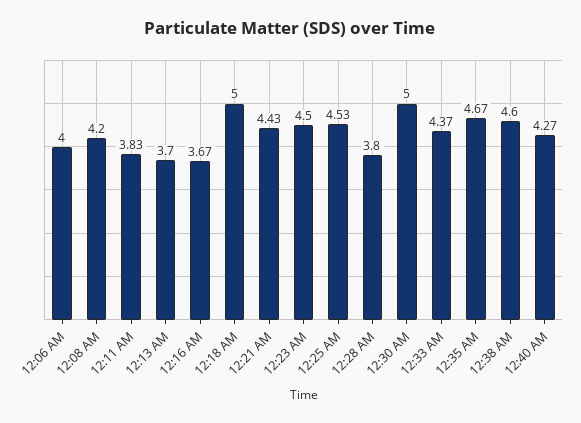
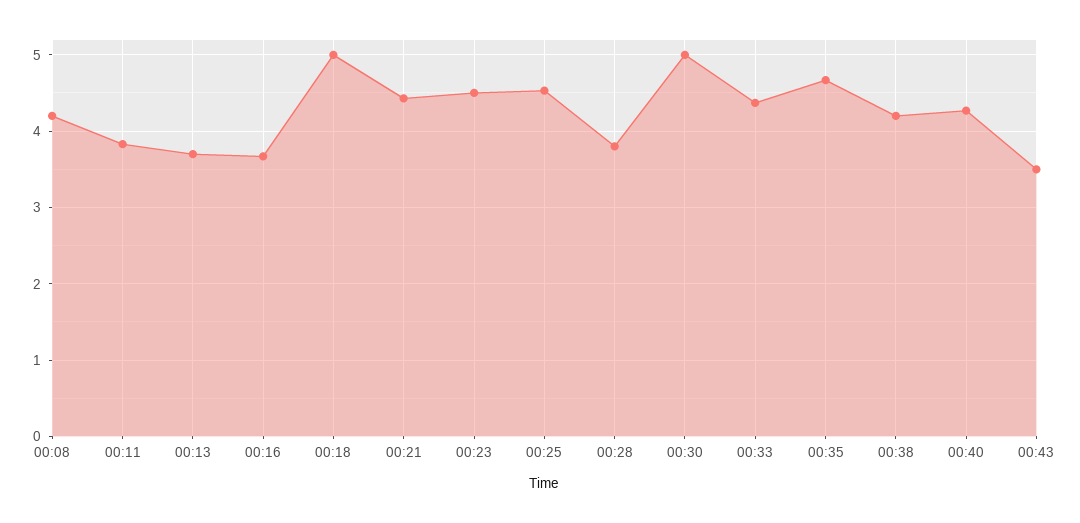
12:06 AM: 4 -> none
12:38 AM: 4.6 -> 4.2
00:43: none -> 3.5

